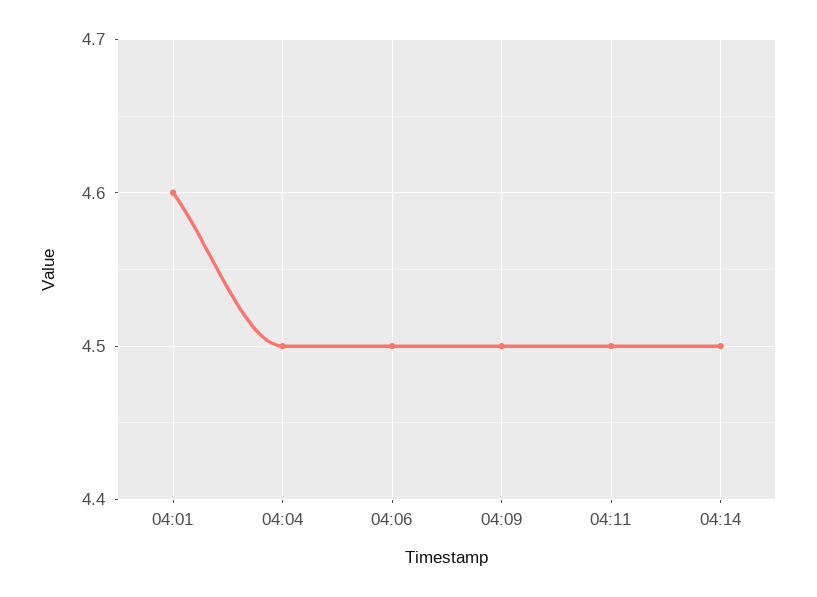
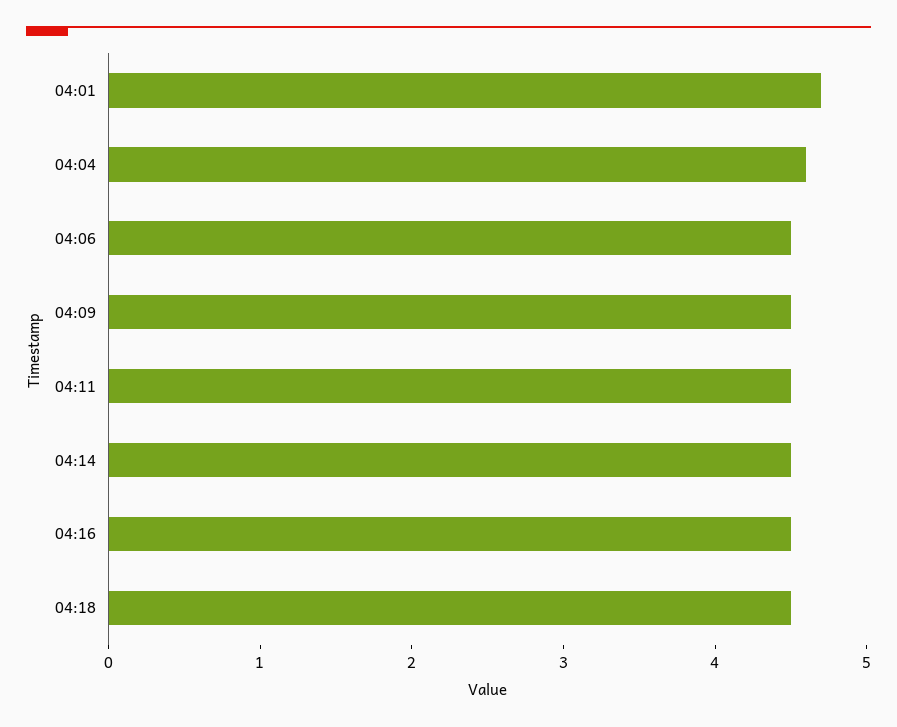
04:01: 4.6 -> 4.7
04:04: 4.5 -> 4.6
04:16: none -> 4.5
04:18: none -> 4.5

